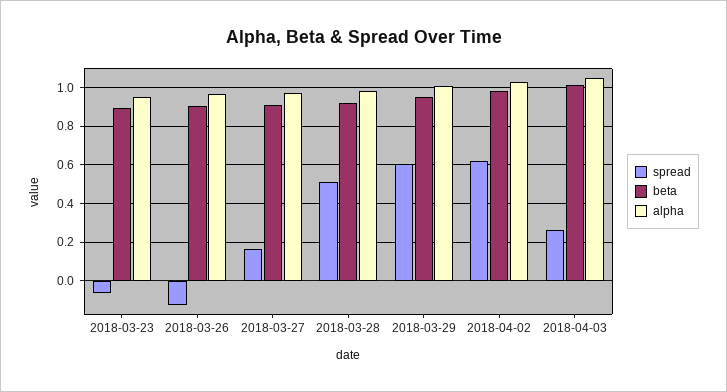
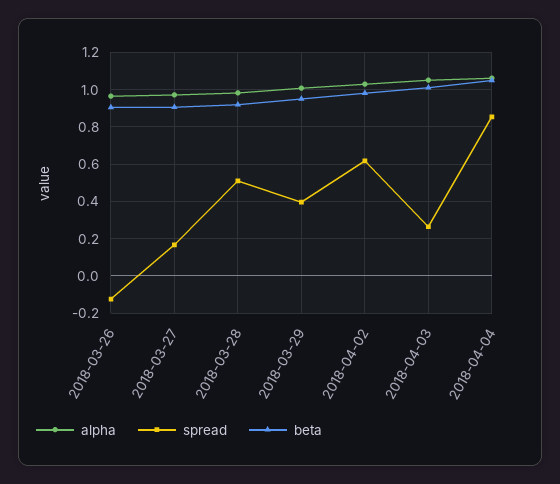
spread, 2018-03-23: -0.05 -> none
beta, 2018-03-23: 0.9 -> none
alpha, 2018-03-23: 0.95 -> none
spread, 2018-03-29: 0.6 -> 0.4
alpha, 2018-04-04: none -> 1.05
spread, 2018-04-04: none -> 0.85
beta, 2018-04-04: none -> 1.05

